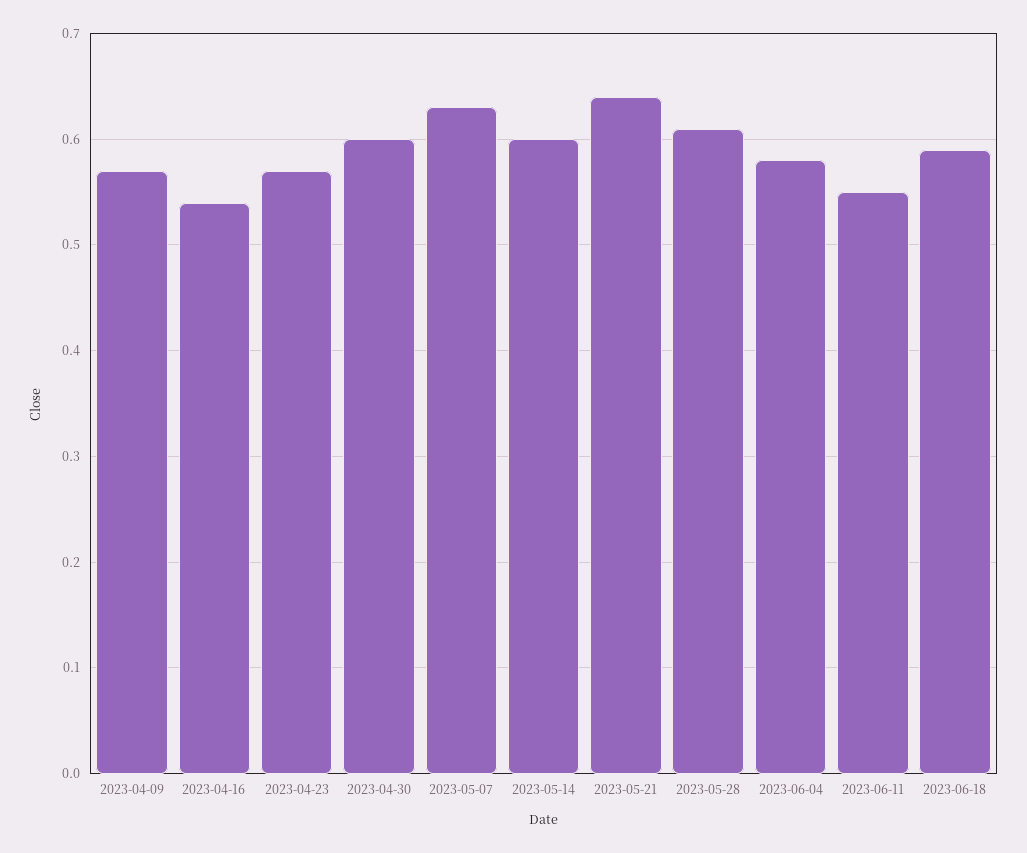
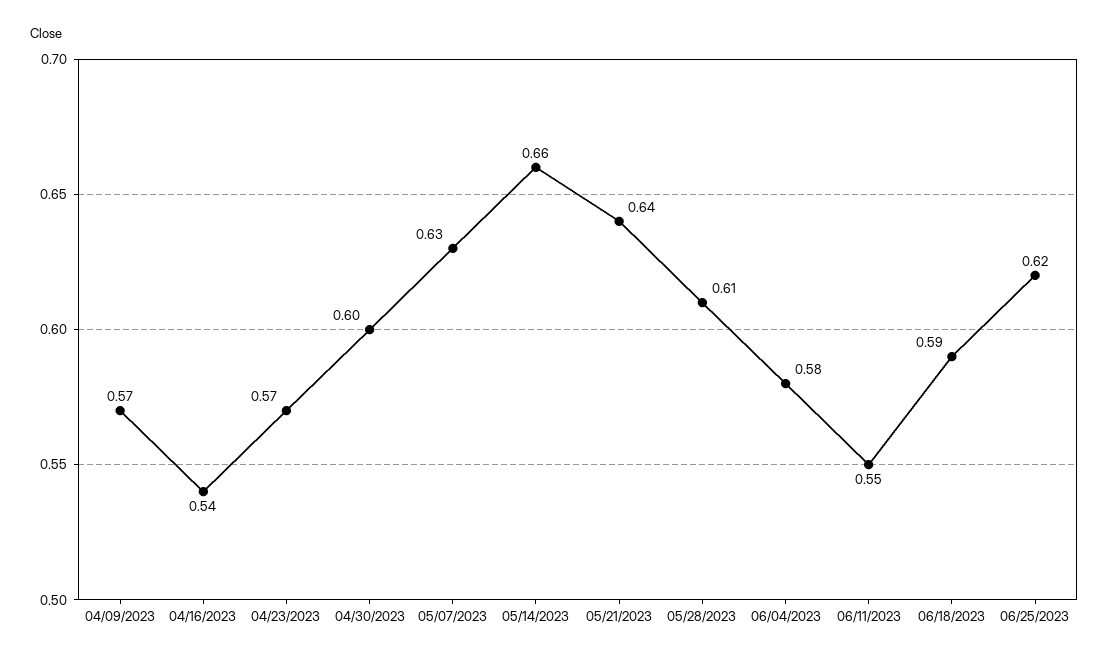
2023-05-14: 0.6 -> 0.66
06/25/2023: none -> 0.62

